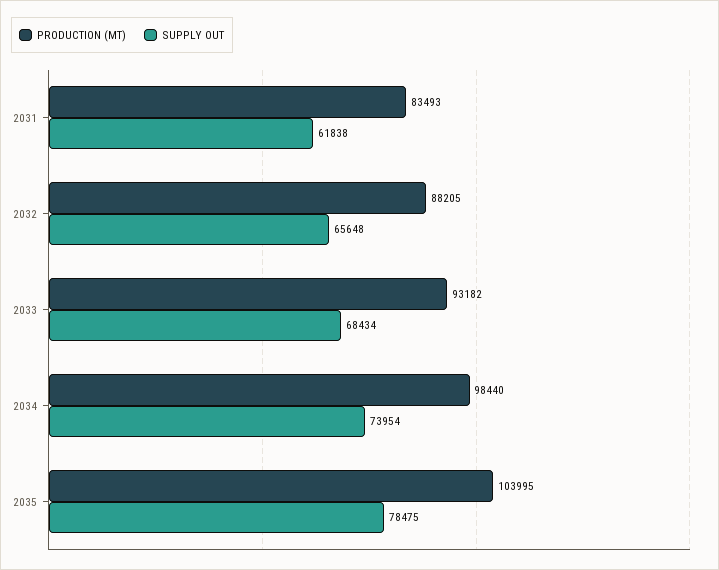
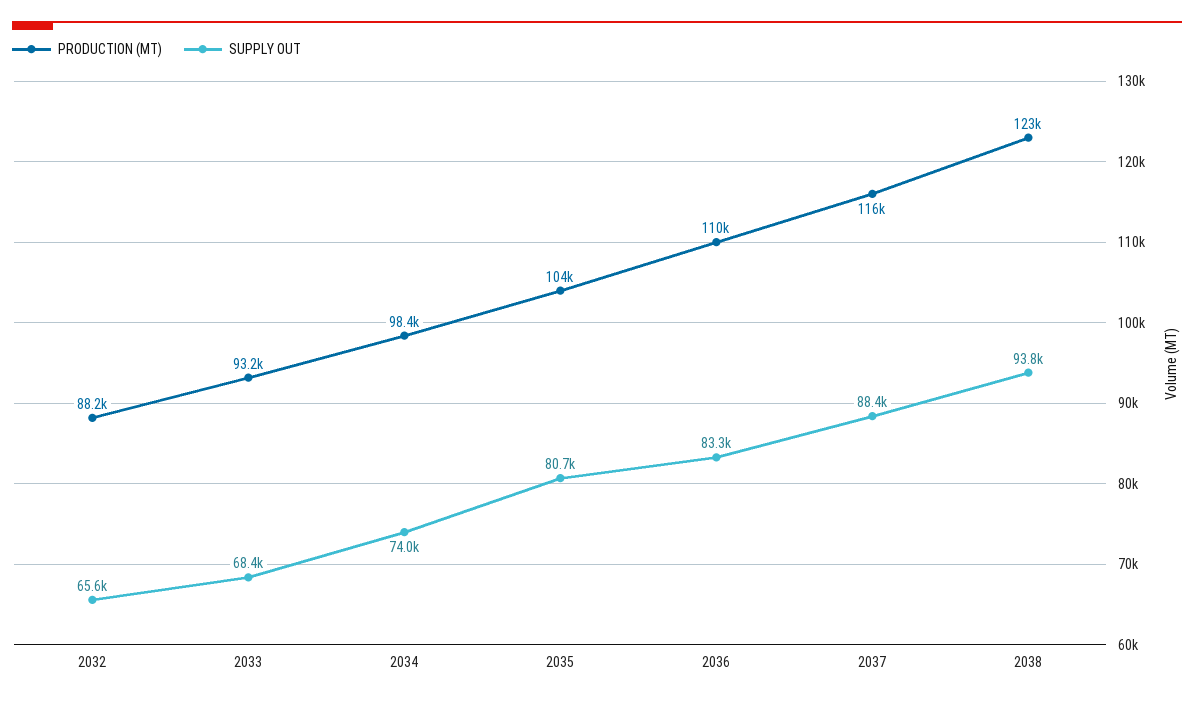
PRODUCTION (MT), 2031: 83493 -> none
SUPPLY OUT, 2031: 61838 -> none
SUPPLY OUT, 2035: 78475 -> 80700
PRODUCTION (MT), 2036: none -> 110000
SUPPLY OUT, 2036: none -> 83300
PRODUCTION (MT), 2037: none -> 116000
SUPPLY OUT, 2037: none -> 88400
PRODUCTION (MT), 2038: none -> 123000
SUPPLY OUT, 2038: none -> 93800

